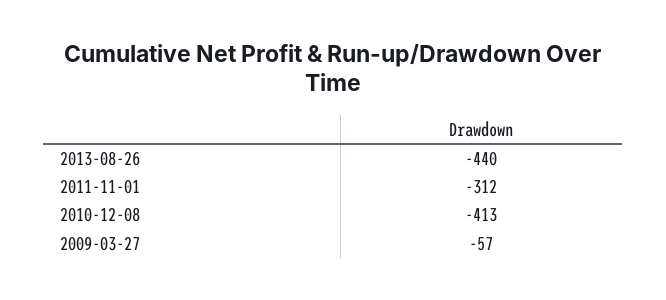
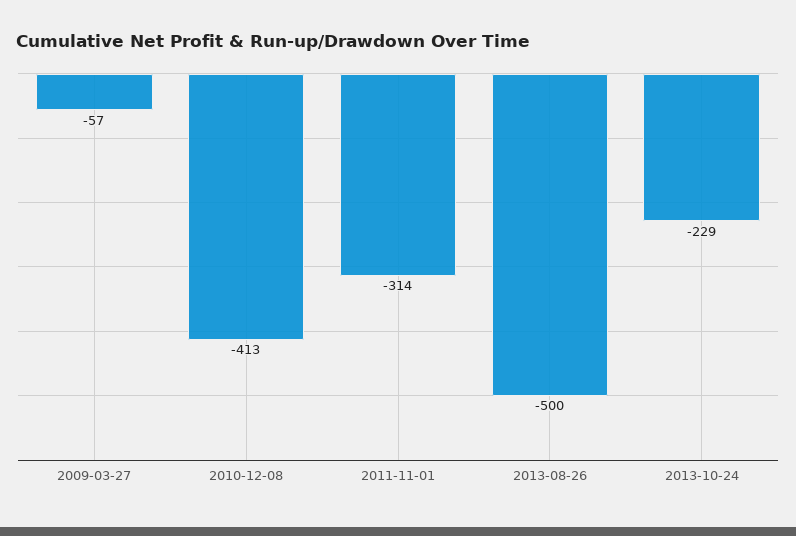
2013-08-26: -440 -> -500
2011-11-01: -312 -> -314
2013-10-24: none -> -229

